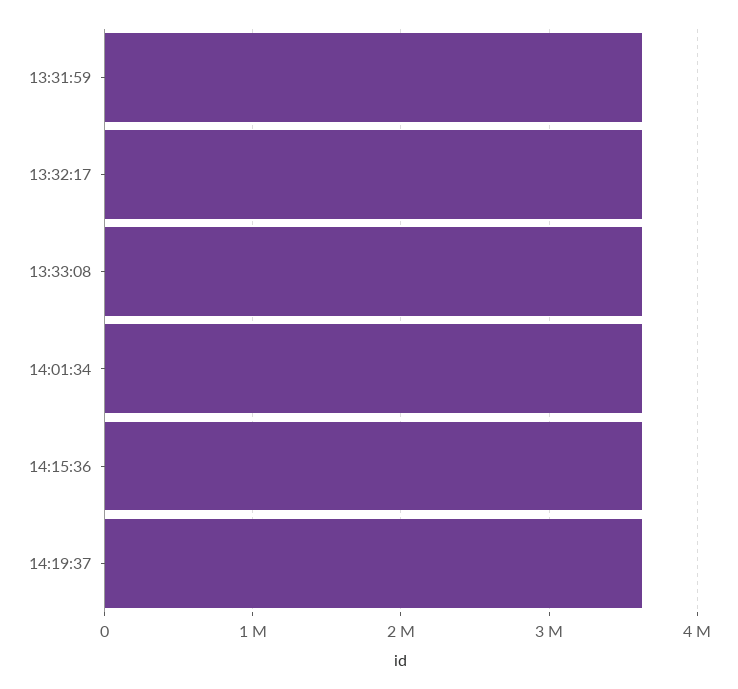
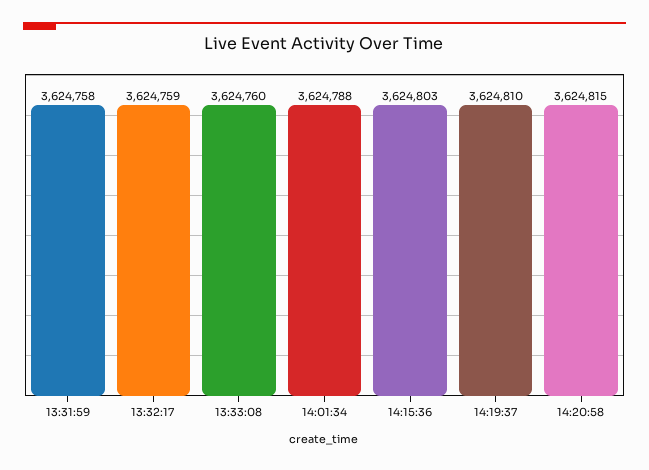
14:20:58: none -> 3624815

